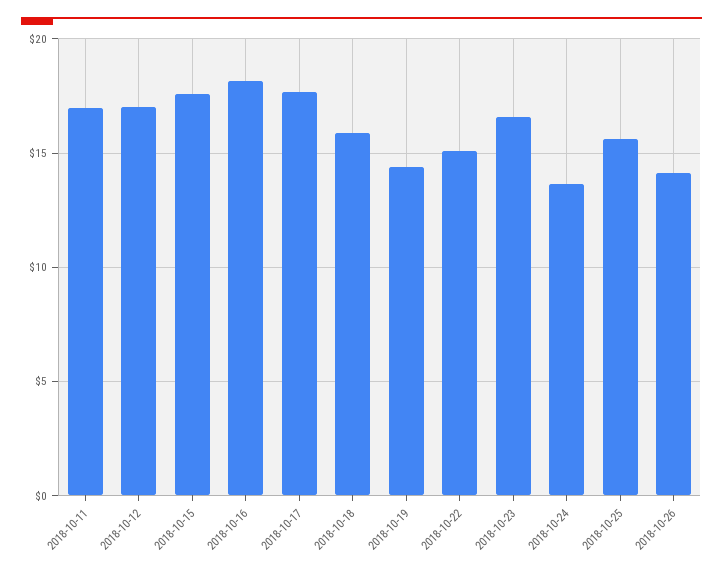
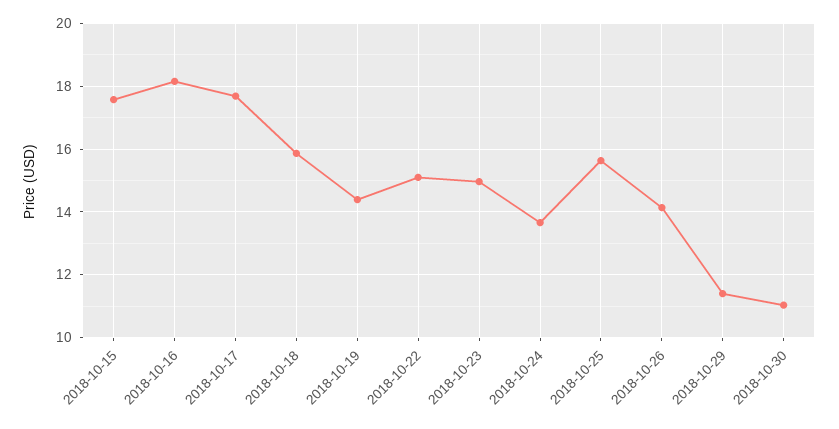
2018-10-11: 17 -> none
2018-10-12: 17 -> none
2018-10-23: 16.5 -> 15
2018-10-29: none -> 11.4
2018-10-30: none -> 11

